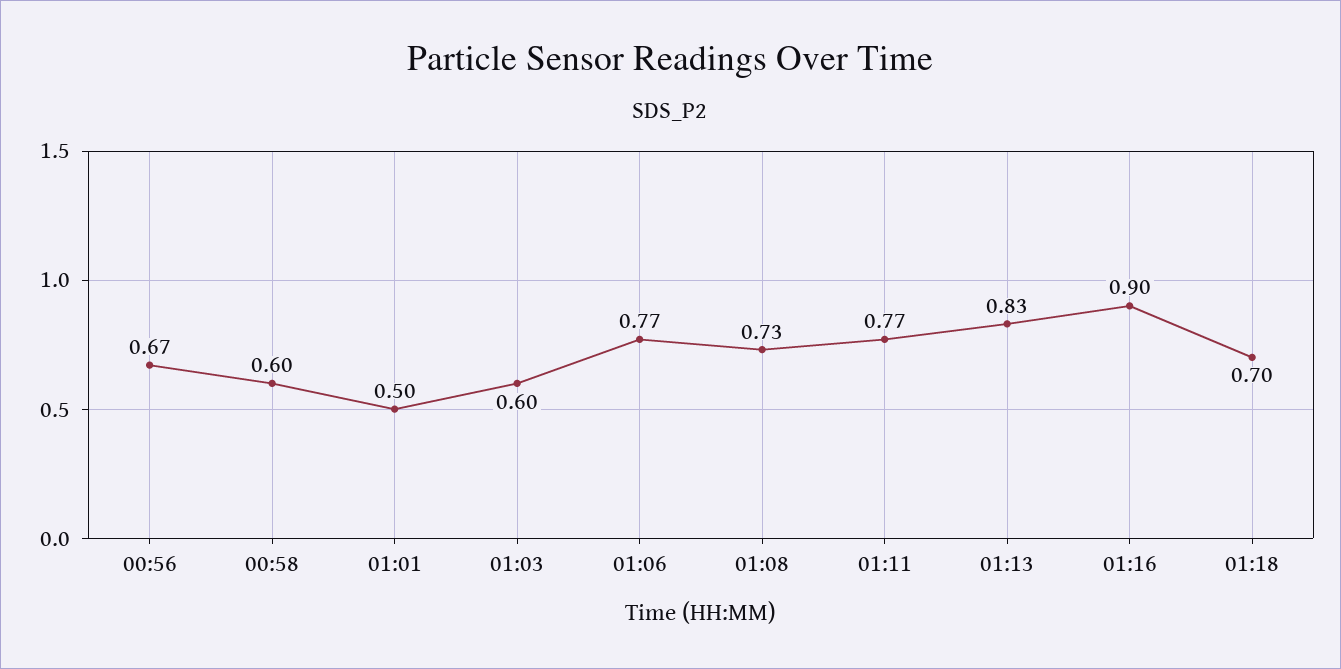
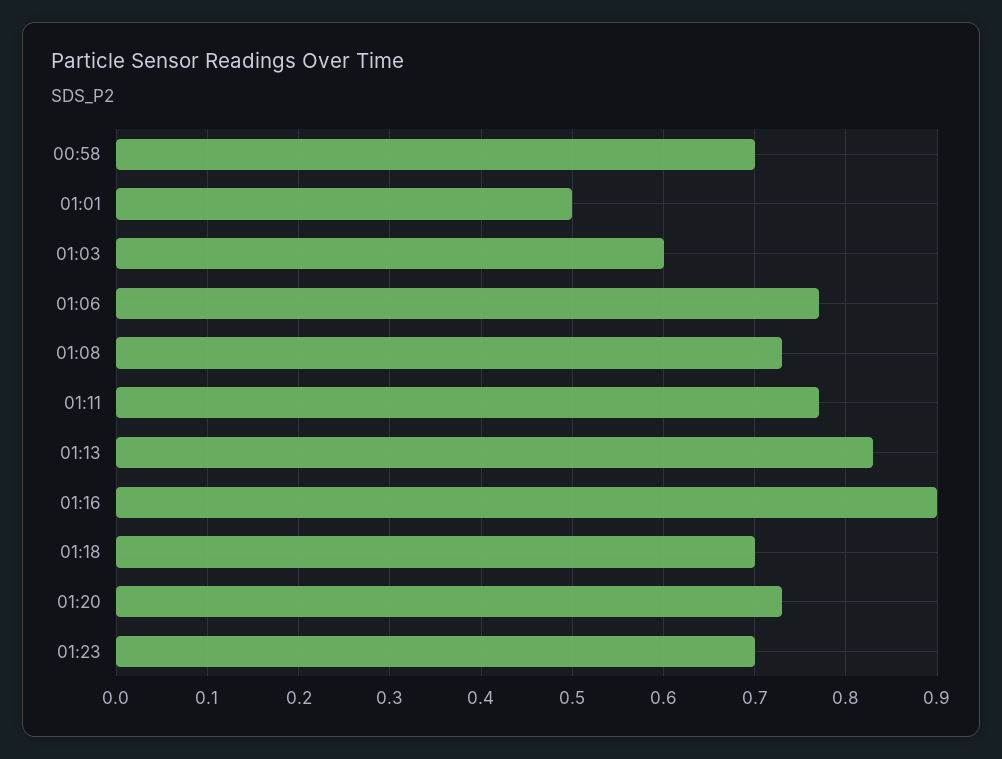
00:56: 0.67 -> none
00:58: 0.6 -> 0.7
01:20: none -> 0.73
01:23: none -> 0.7

